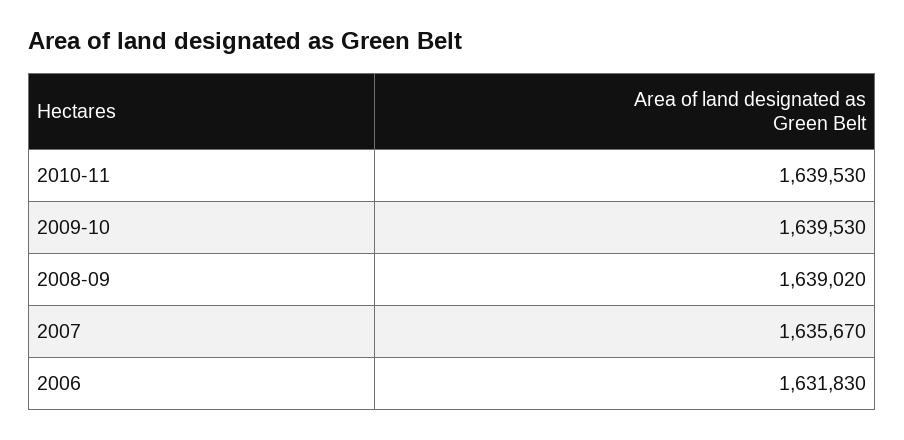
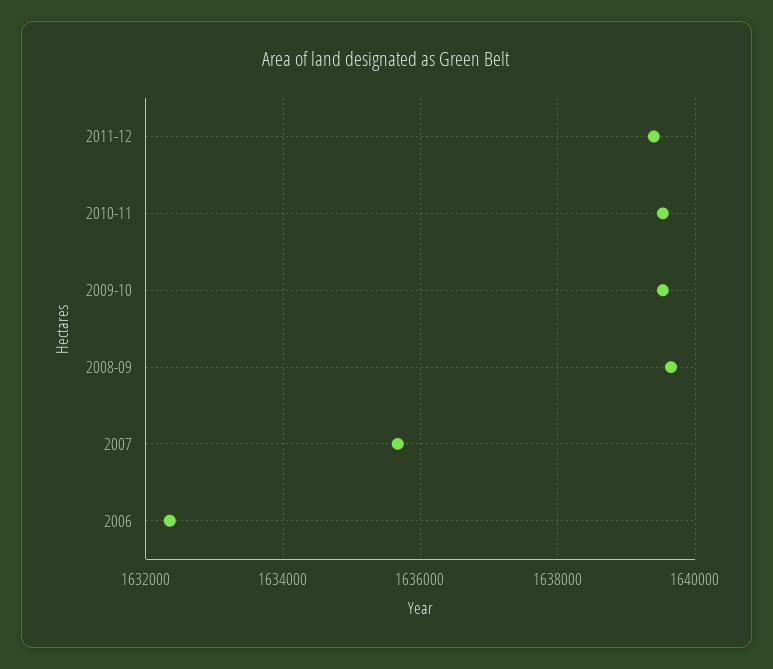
2008-09: 1639020 -> 1639600
2006: 1631830 -> 1632400
2011-12: none -> 1639400

